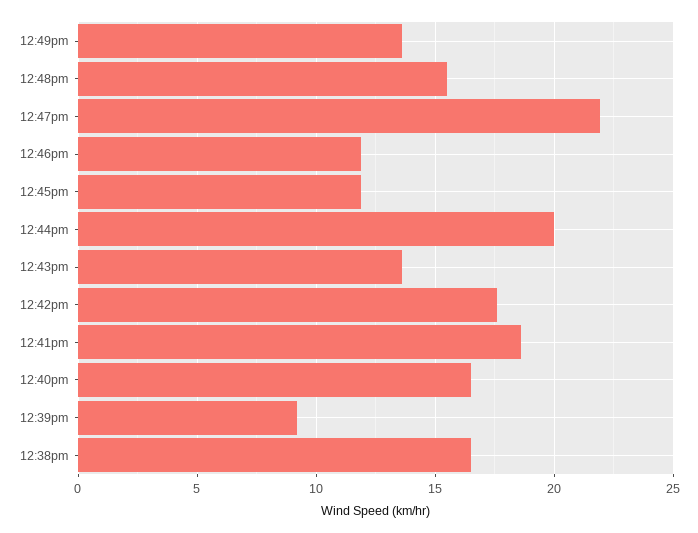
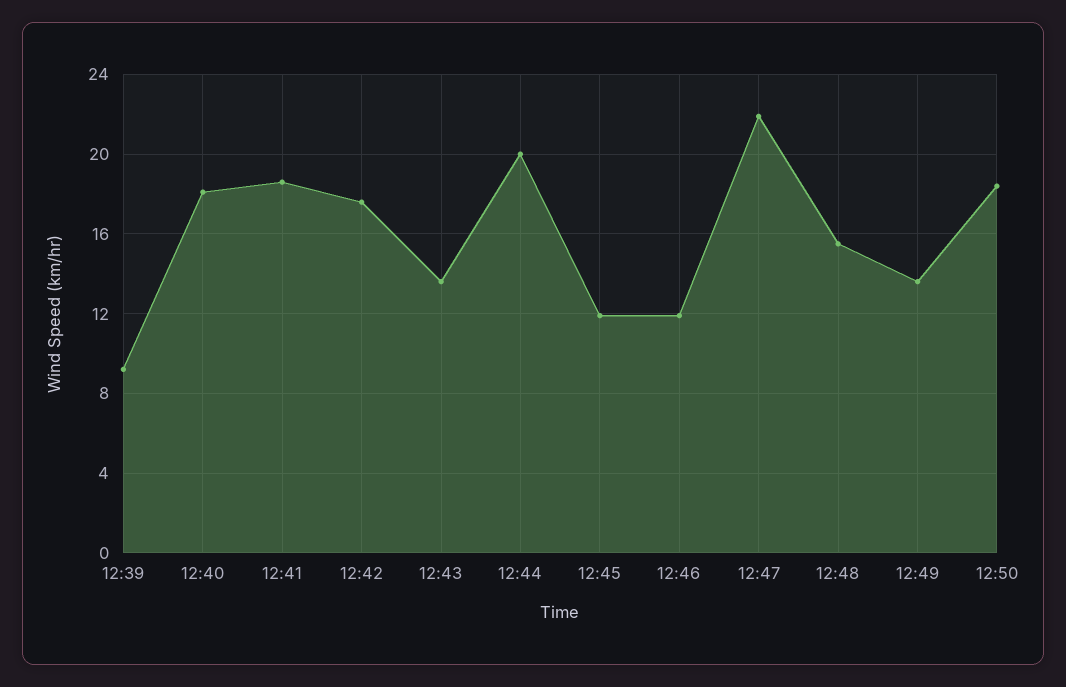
12:40pm: 16.5 -> 18
12:38pm: 16.5 -> none
12:50: none -> 18.5

